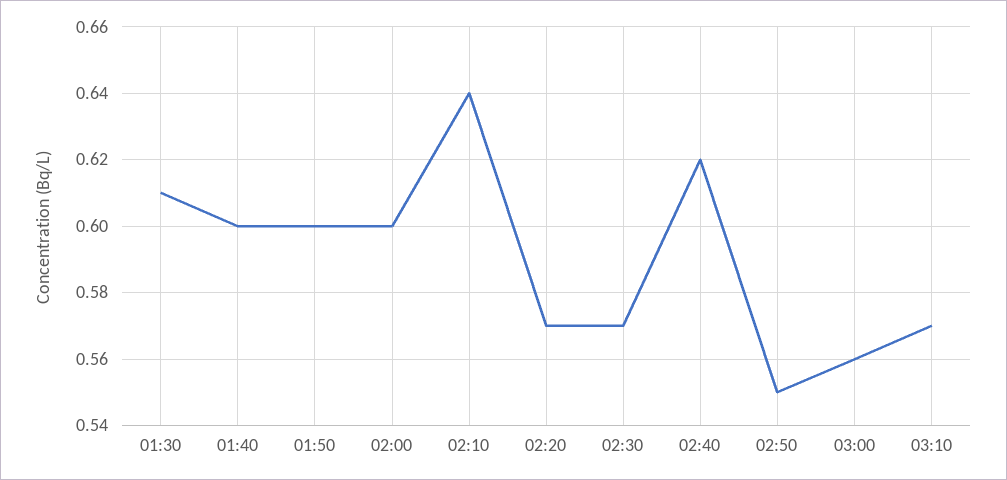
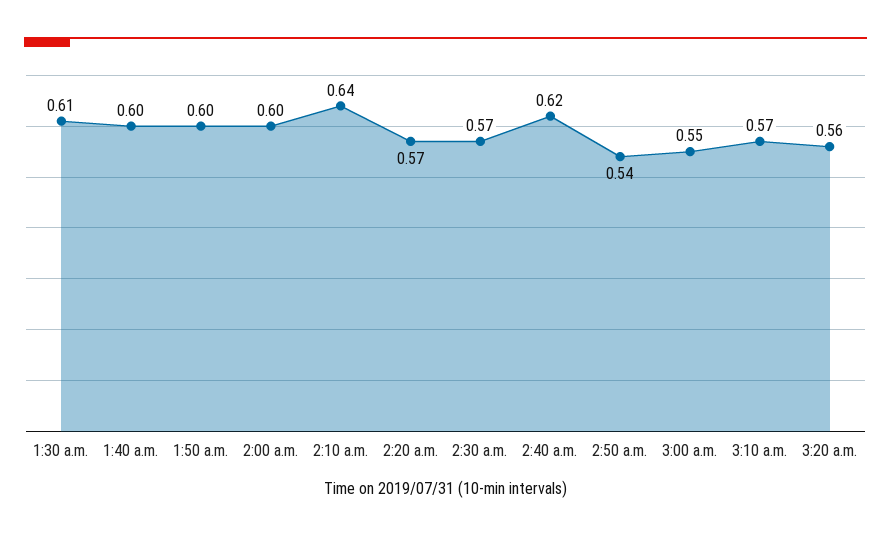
02:50: 0.55 -> 0.54
03:00: 0.56 -> 0.55
3:20 a.m.: none -> 0.56

